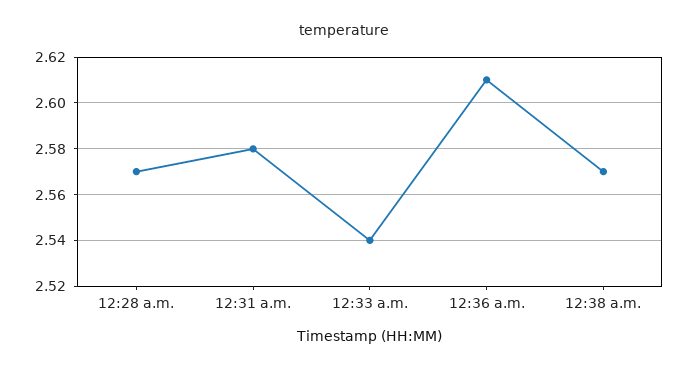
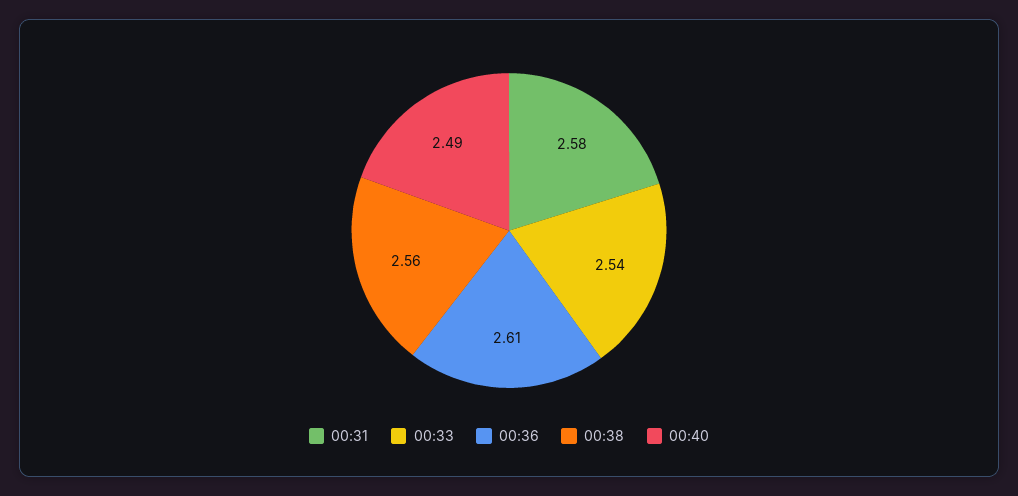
12:28 a.m.: 2.57 -> none
12:38 a.m.: 2.57 -> 2.56
00:40: none -> 2.49

